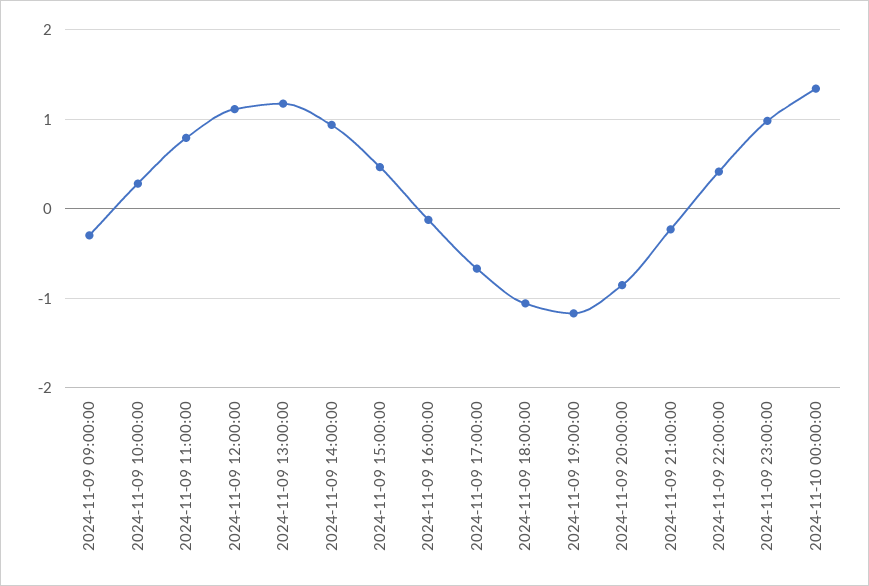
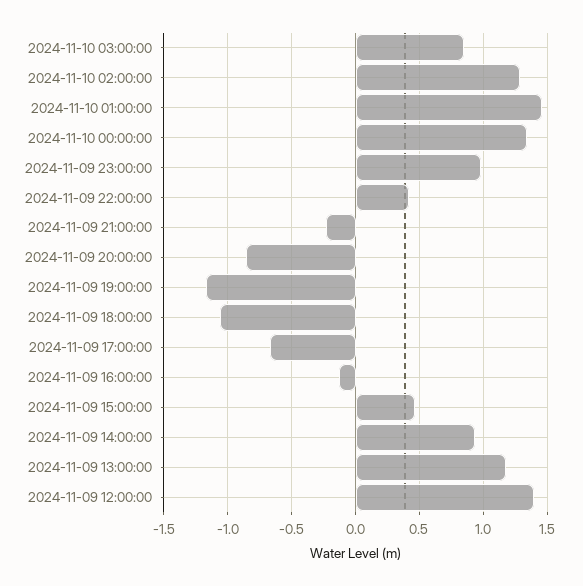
2024-11-09 09:00:00: -0.3 -> none
2024-11-09 10:00:00: 0.3 -> none
2024-11-09 11:00:00: 0.8 -> none
2024-11-09 12:00:00: 1.1 -> 1.4
2024-11-10 03:00:00: none -> 0.85
2024-11-10 02:00:00: none -> 1.3
2024-11-10 01:00:00: none -> 1.45

